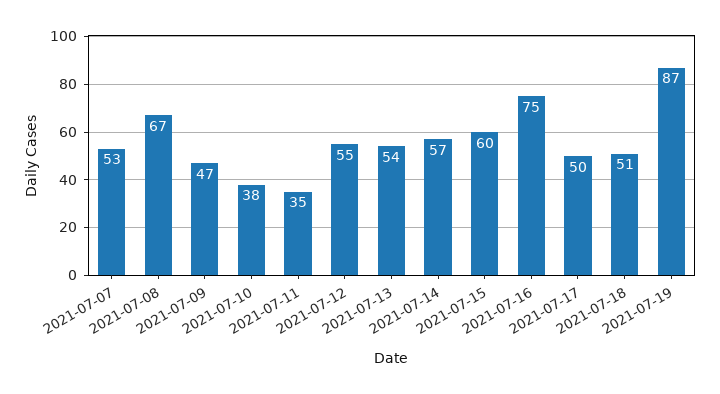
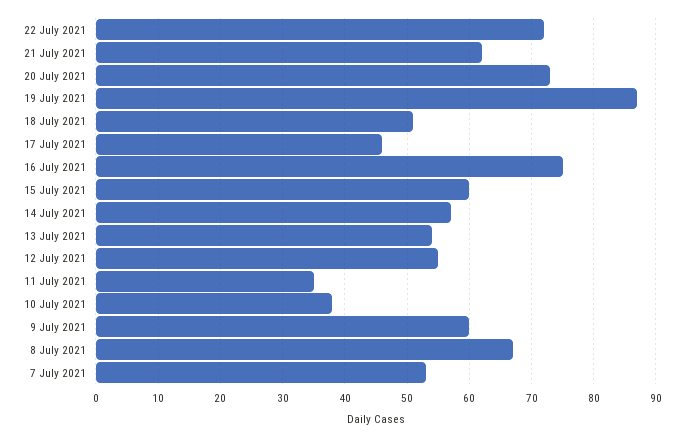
2021-07-09: 47 -> 60
2021-07-17: 50 -> 46
22 July 2021: none -> 72
21 July 2021: none -> 62
20 July 2021: none -> 73

